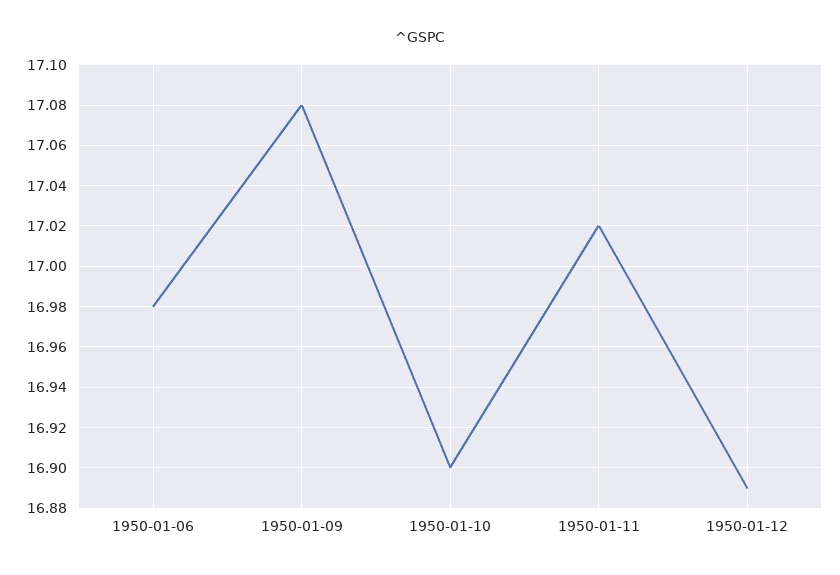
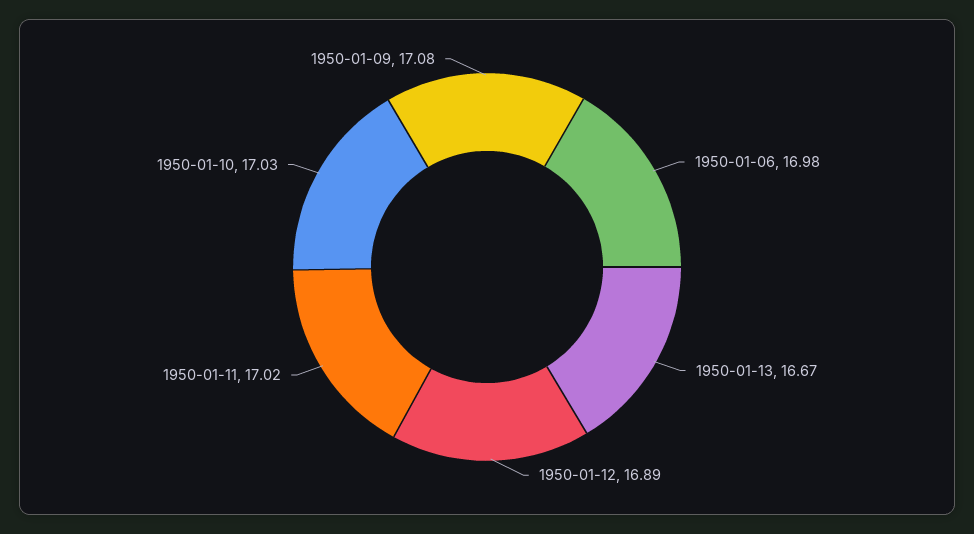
1950-01-10: 16.9 -> 17.03
1950-01-13: none -> 16.67

